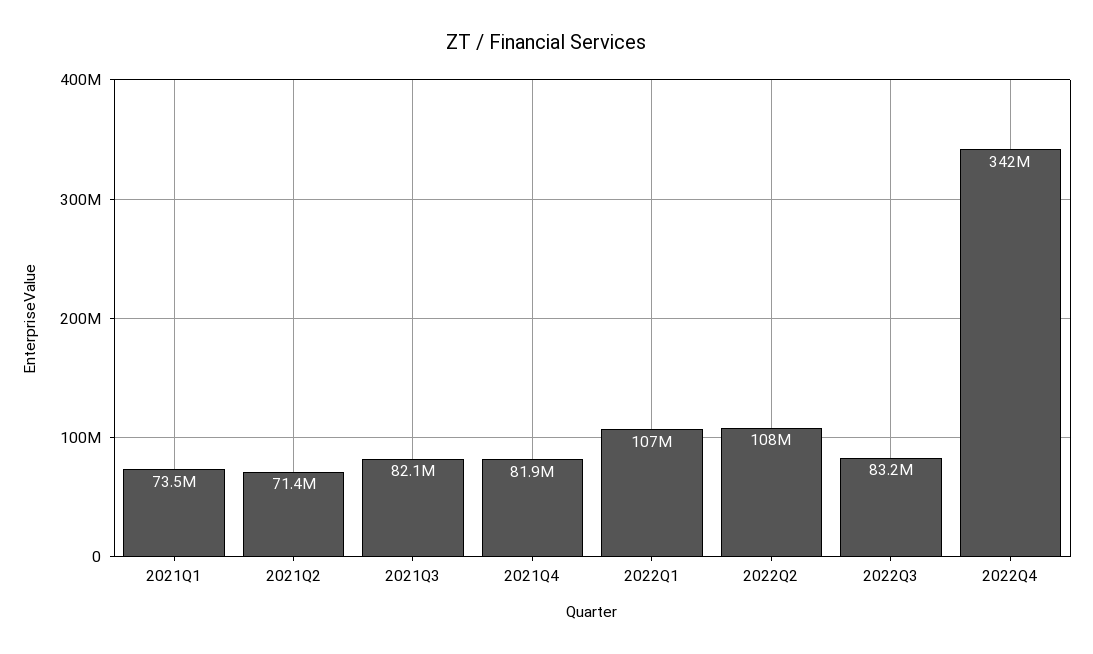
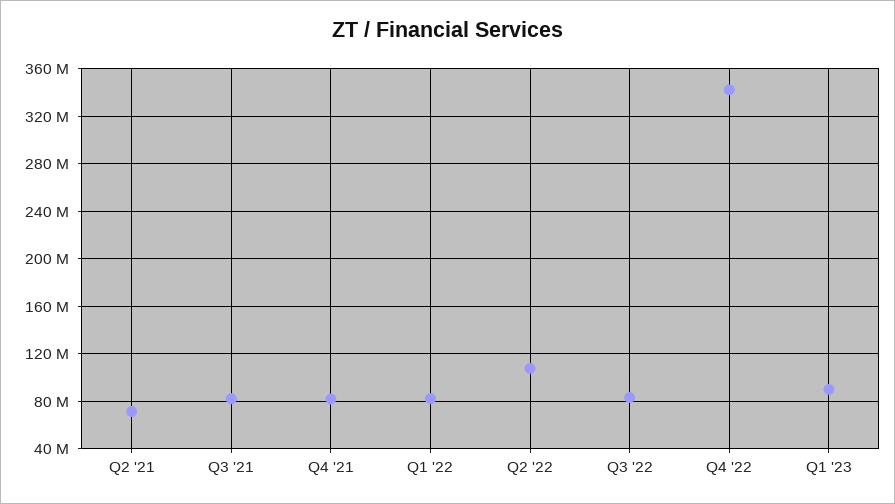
2021Q1: 73500000 -> none
2022Q1: 107000000 -> 80000000
Q1 '23: none -> 90000000

